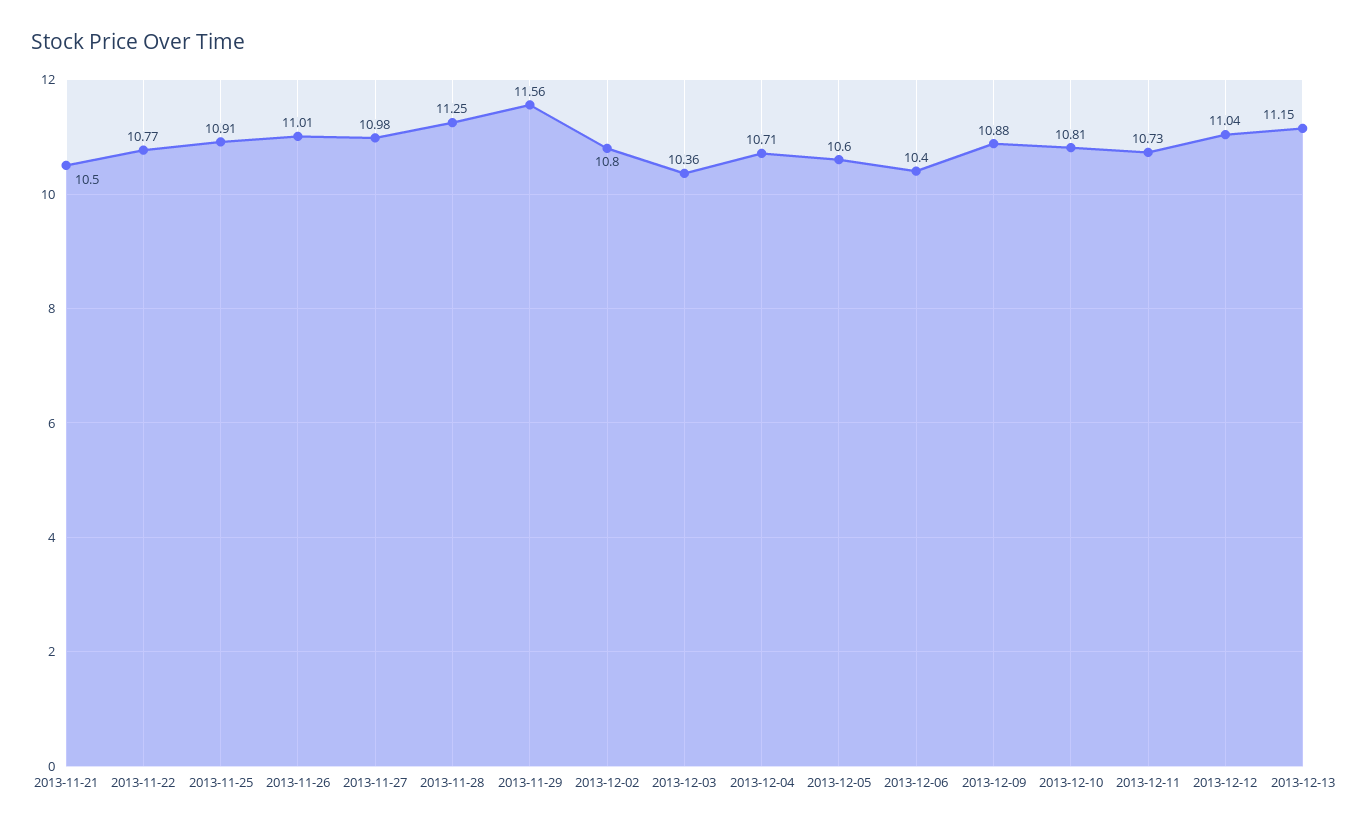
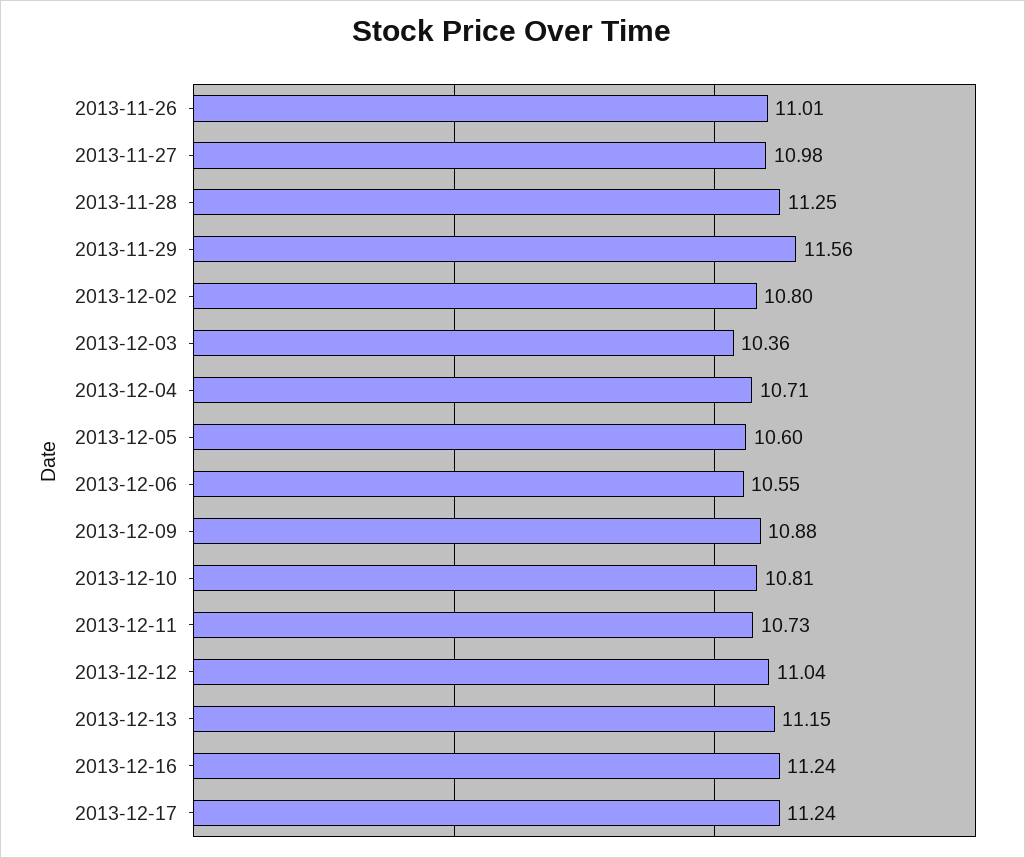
2013-11-21: 10.5 -> none
2013-11-22: 10.77 -> none
2013-11-25: 10.91 -> none
2013-12-06: 10.4 -> 10.55
2013-12-16: none -> 11.24
2013-12-17: none -> 11.24

